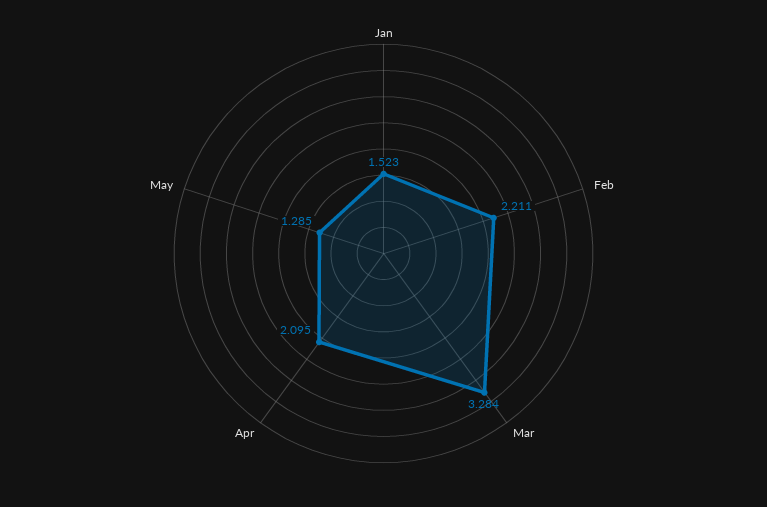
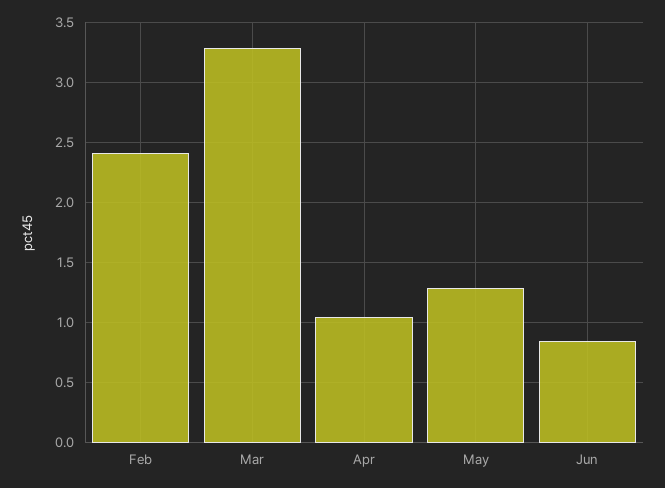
Jan: 1.523 -> none
Feb: 2.211 -> 2.4
Apr: 2.095 -> 1.05
Jun: none -> 0.85

